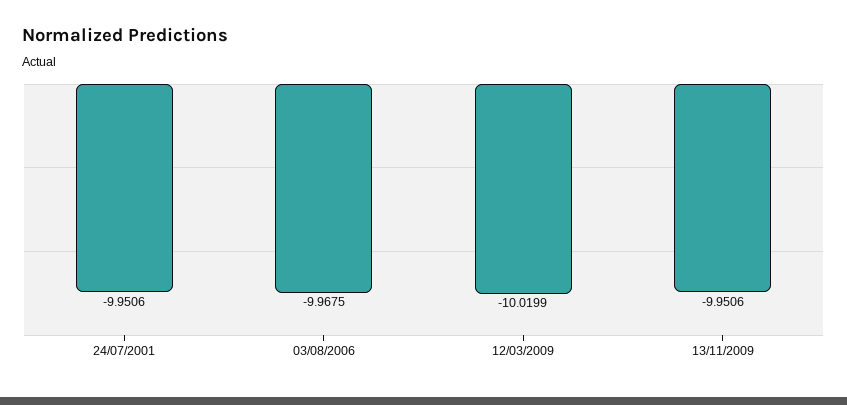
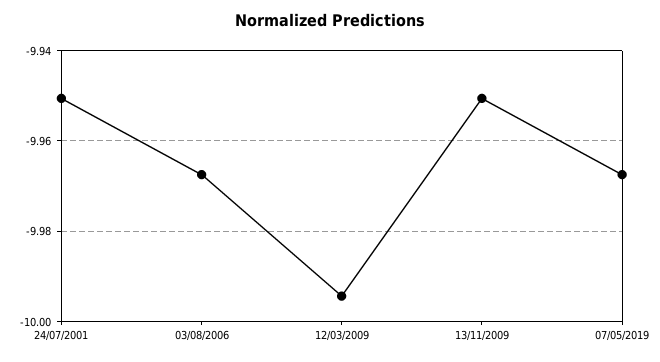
12/03/2009: -10.0199 -> -9.994
07/05/2019: none -> -9.968

